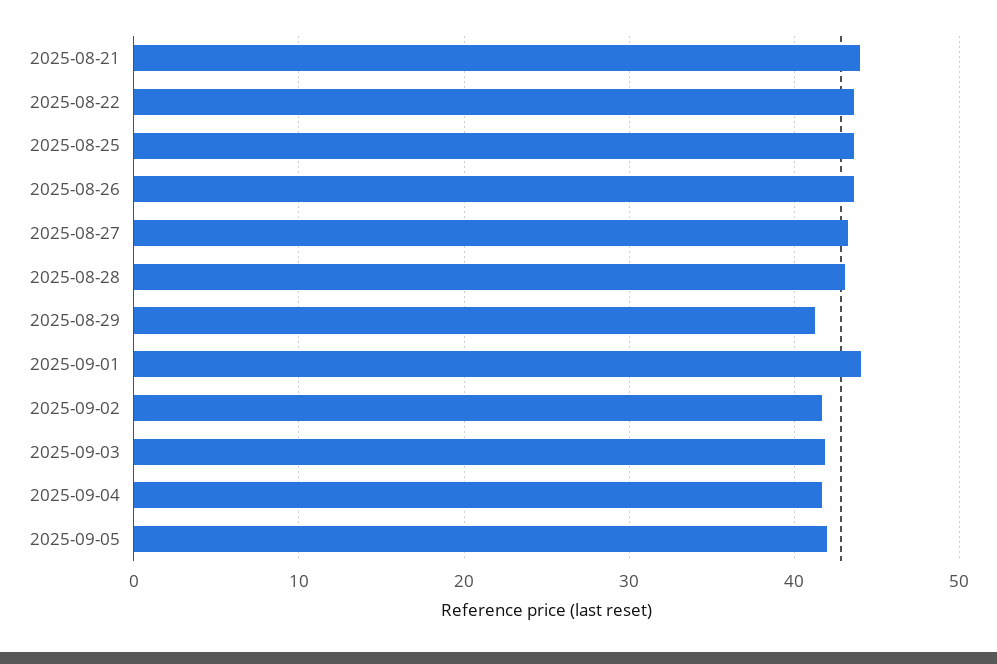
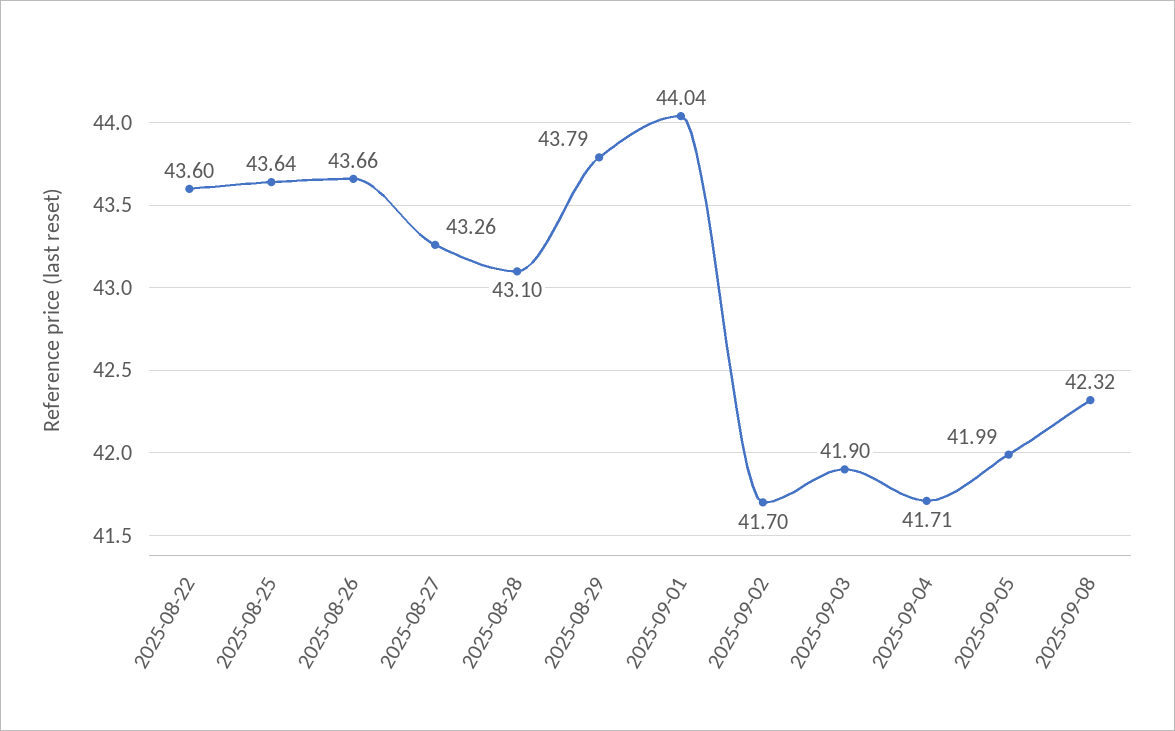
2025-08-21: 44 -> none
2025-08-29: 41 -> 43.79
2025-09-08: none -> 42.32

